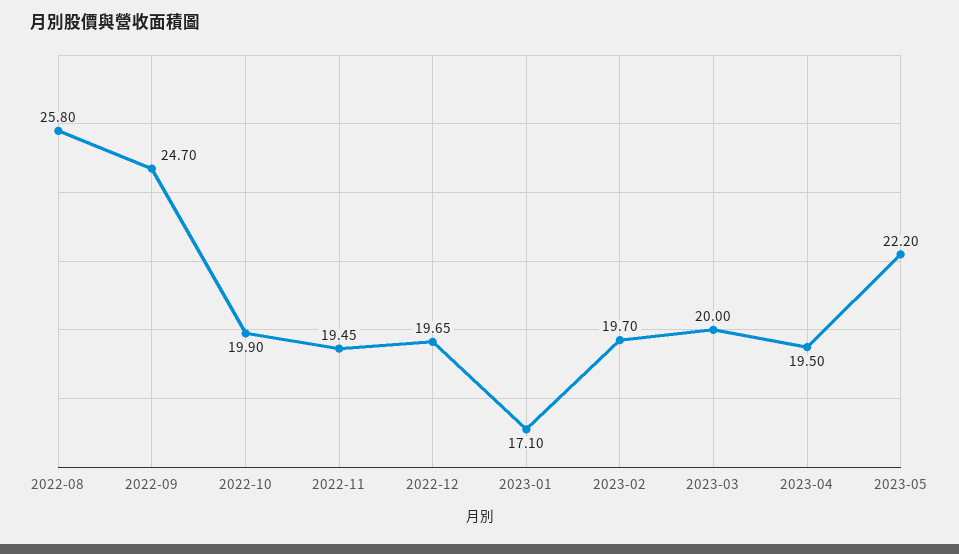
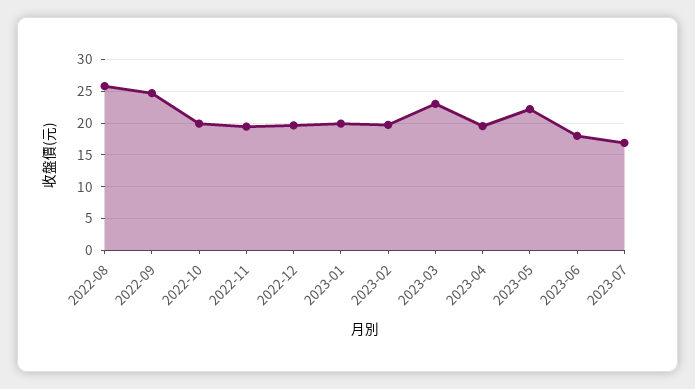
2023-01: 17.1 -> 20
2023-03: 20 -> 23
2023-06: none -> 18
2023-07: none -> 17

